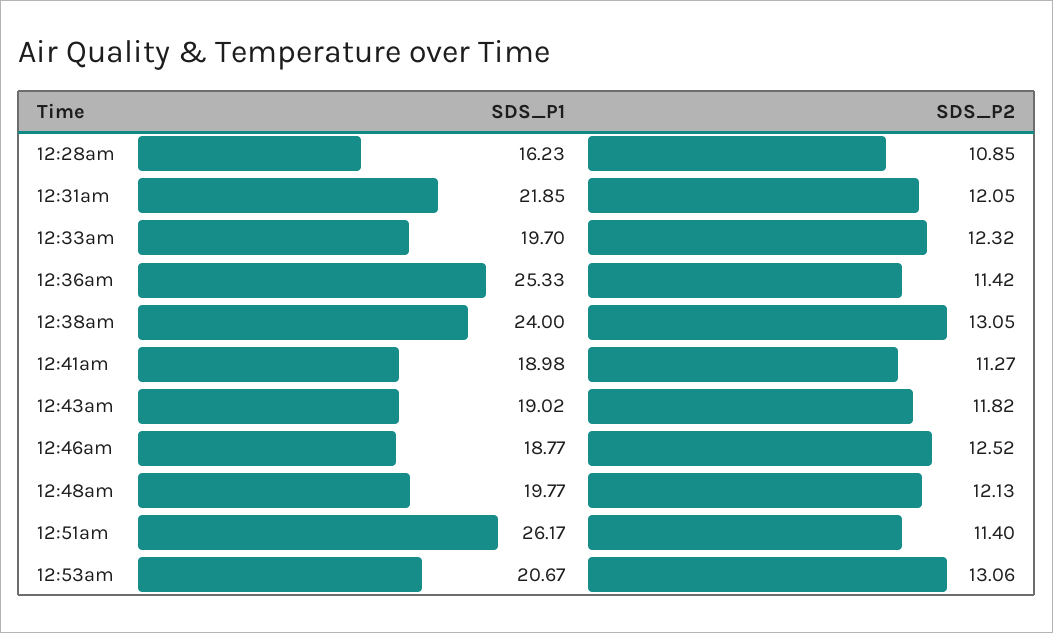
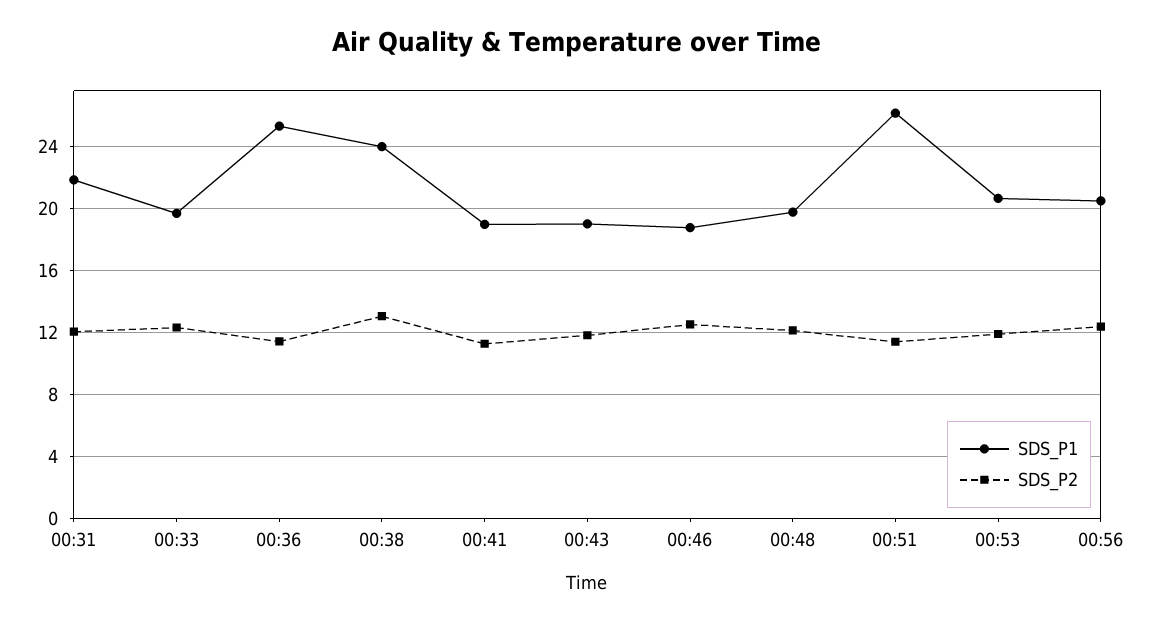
SDS_P1, 12:28am: 16.23 -> none
SDS_P2, 12:28am: 10.85 -> none
SDS_P2, 12:53am: 13.06 -> 12
SDS_P1, 00:56: none -> 20.5
SDS_P2, 00:56: none -> 12.5

